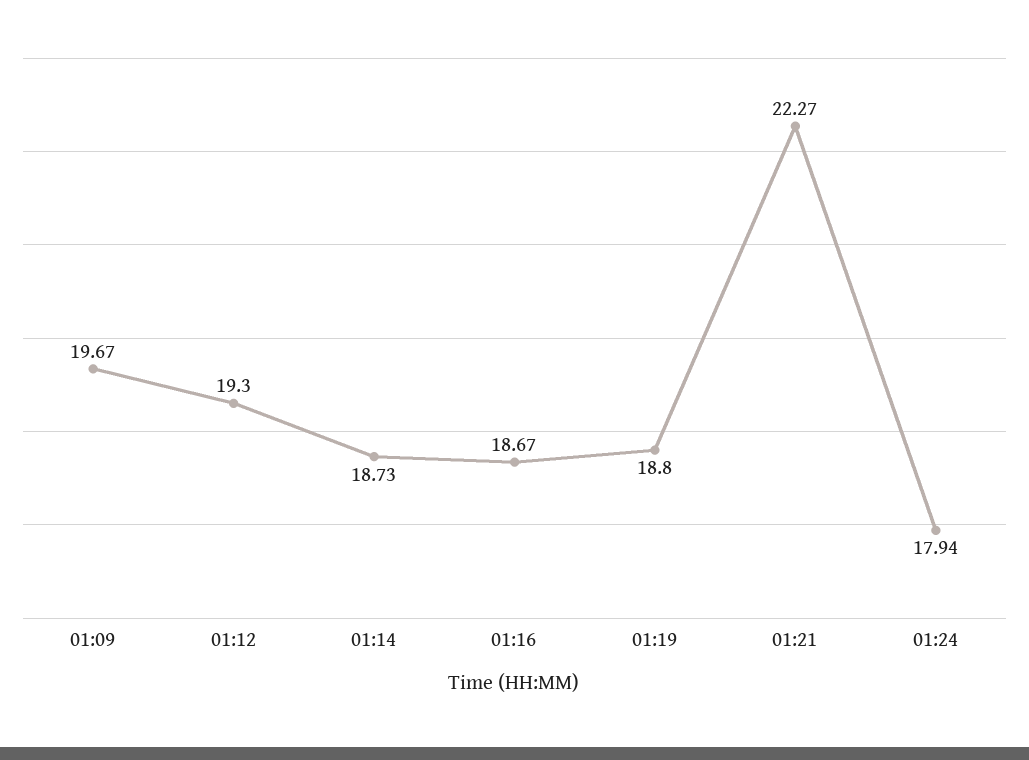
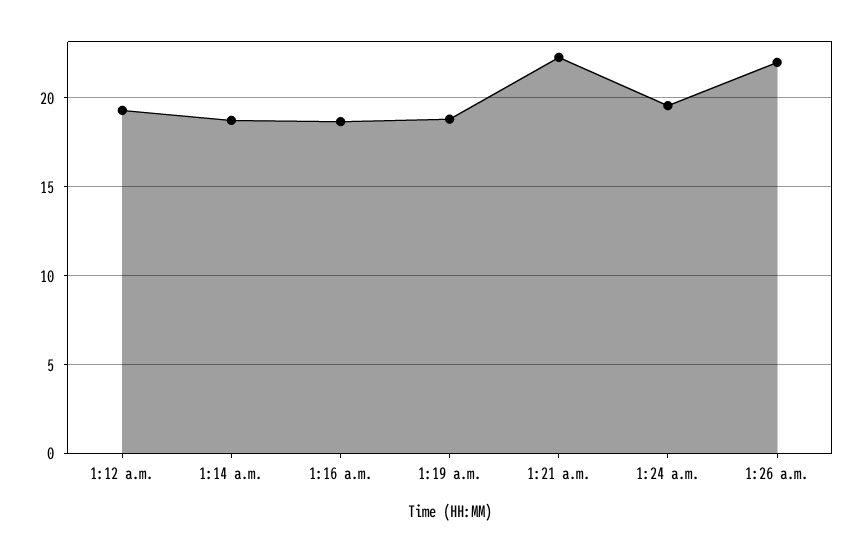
01:09: 19.67 -> none
01:24: 17.94 -> 19.5
1:26 a.m.: none -> 22

